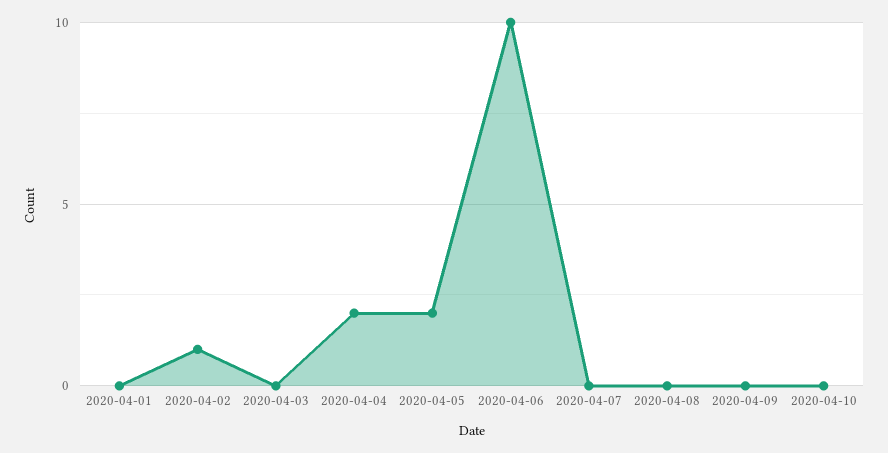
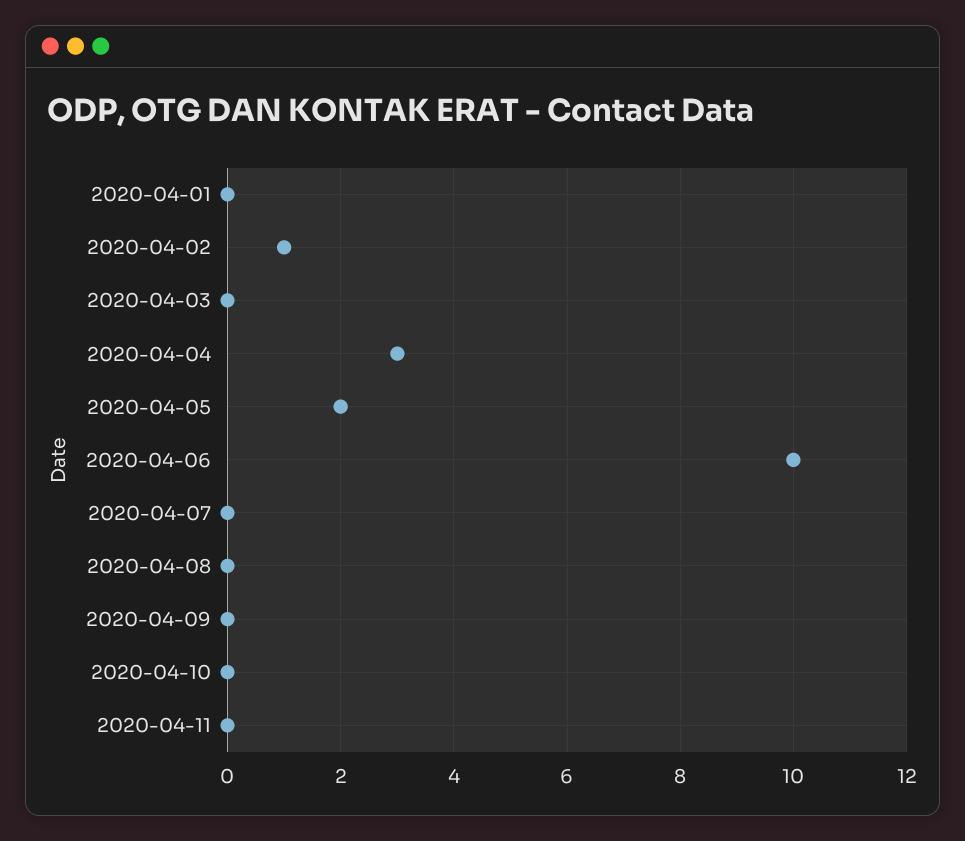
2020-04-04: 2 -> 3
2020-04-11: none -> 0

